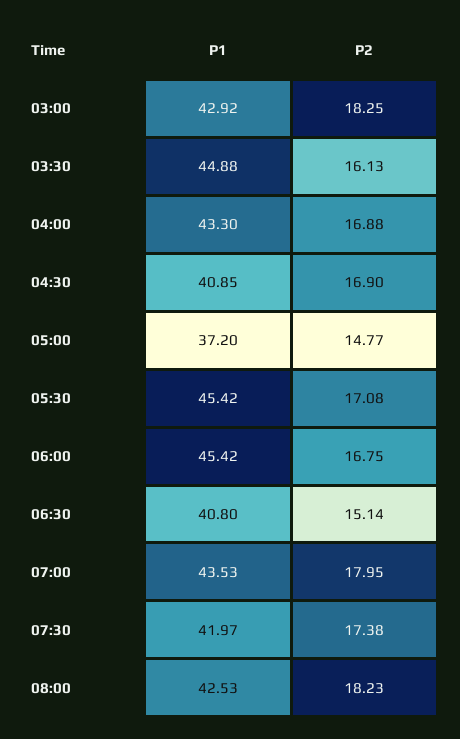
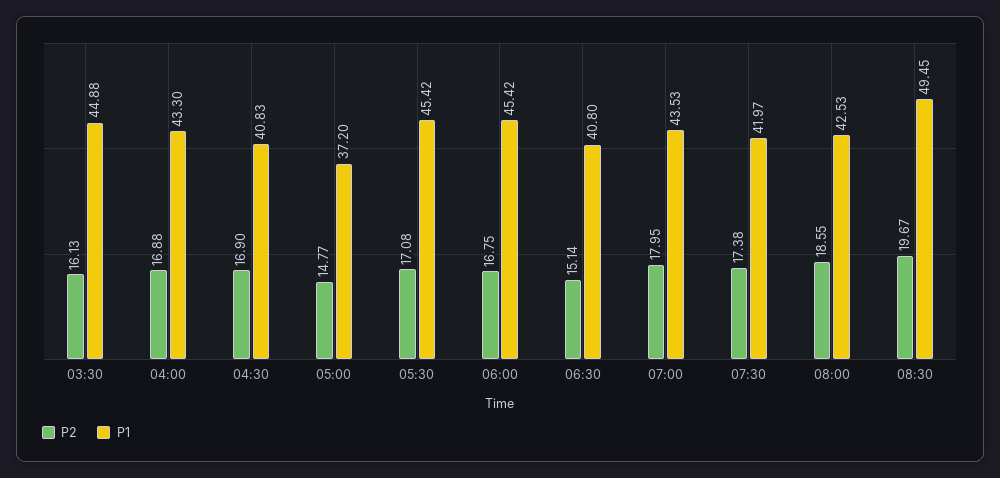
P1, 03:00: 42.92 -> none
P2, 03:00: 18.25 -> none
P1, 04:30: 40.85 -> 40.83
P2, 08:00: 18.23 -> 18.55
P2, 08:30: none -> 19.67
P1, 08:30: none -> 49.45

